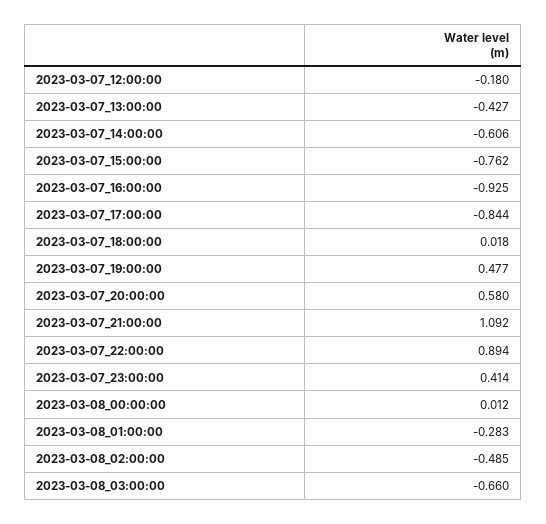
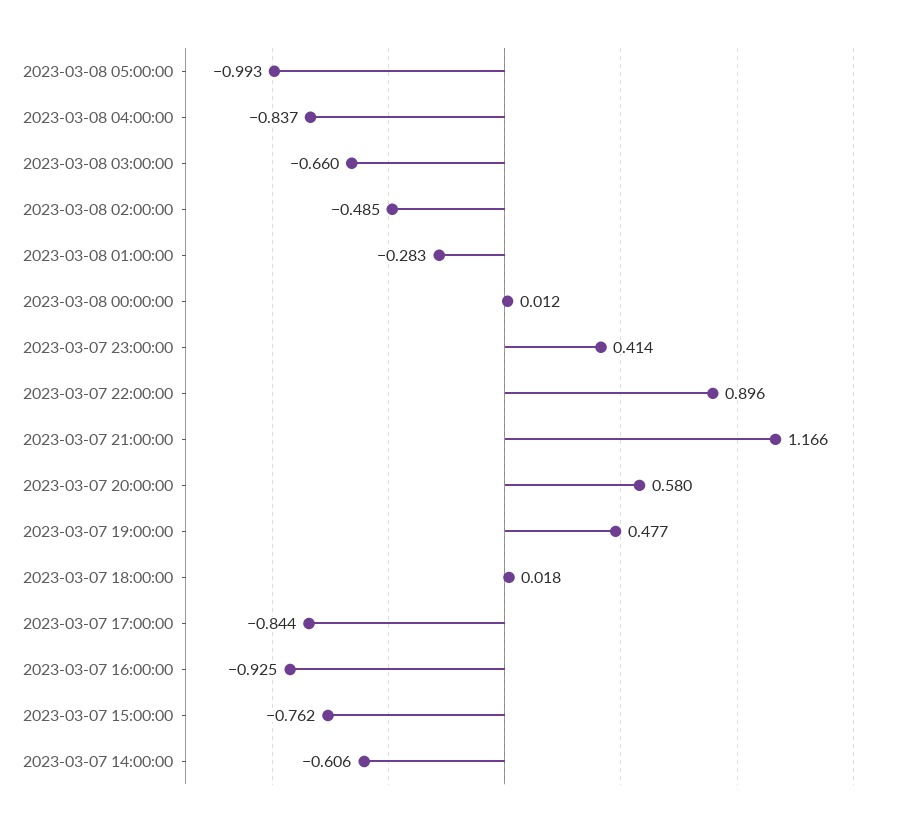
2023-03-07_12:00:00: -0.18 -> none
2023-03-07_13:00:00: -0.427 -> none
2023-03-07_21:00:00: 1.092 -> 1.166
2023-03-07_22:00:00: 0.894 -> 0.896
2023-03-08 05:00:00: none -> -0.993
2023-03-08 04:00:00: none -> -0.837

